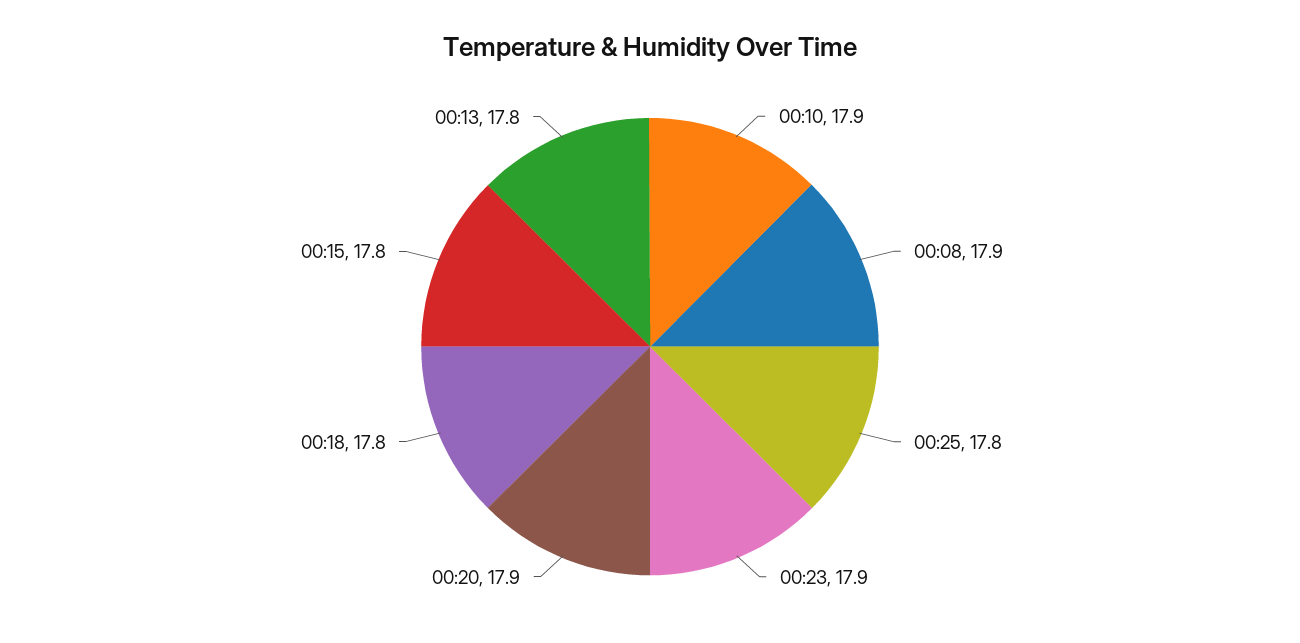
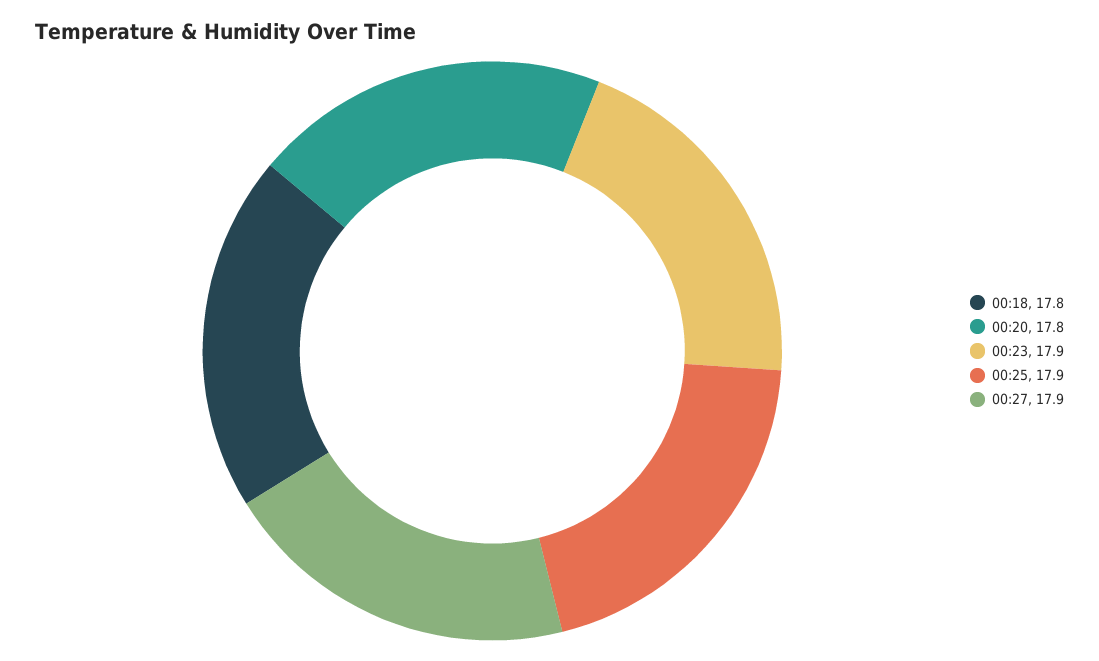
00:10: 17.9 -> none
00:08: 17.9 -> none
00:25: 17.8 -> 17.9
00:20: 17.9 -> 17.8
00:15: 17.8 -> none
00:13: 17.8 -> none
00:27: none -> 17.9

